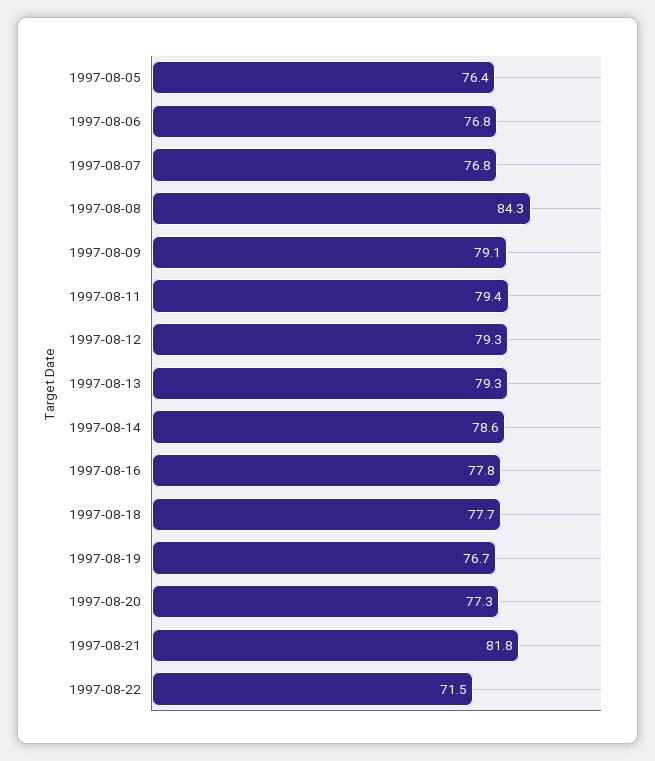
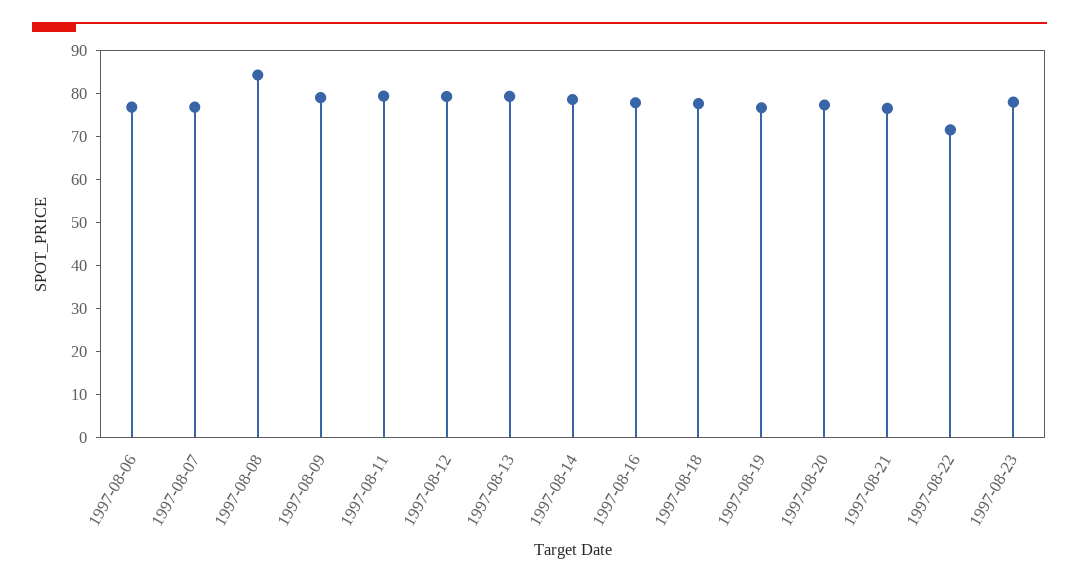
1997-08-05: 76.4 -> none
1997-08-21: 81.8 -> 76
1997-08-23: none -> 78

